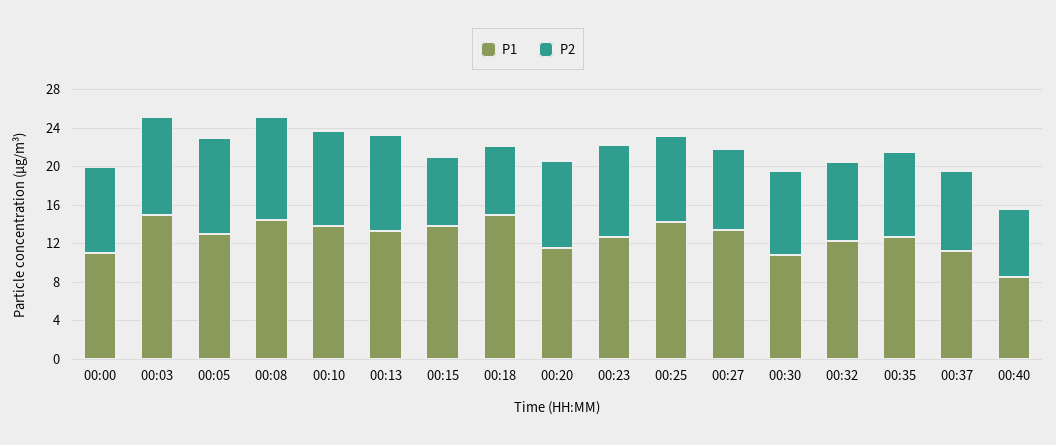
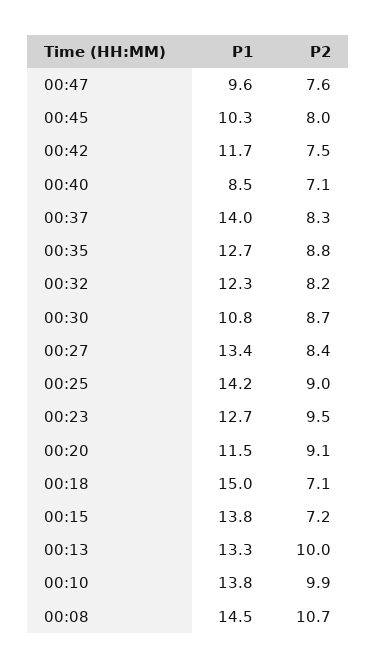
P1, 00:00: 11 -> none
P2, 00:00: 9 -> none
P1, 00:03: 15 -> none
P2, 00:03: 10 -> none
P1, 00:05: 13 -> none
P2, 00:05: 10 -> none
P1, 00:37: 11 -> 14
P1, 00:47: none -> 9.6
P2, 00:47: none -> 7.6
P1, 00:45: none -> 10.3
P2, 00:45: none -> 8
P1, 00:42: none -> 11.7
P2, 00:42: none -> 7.5

